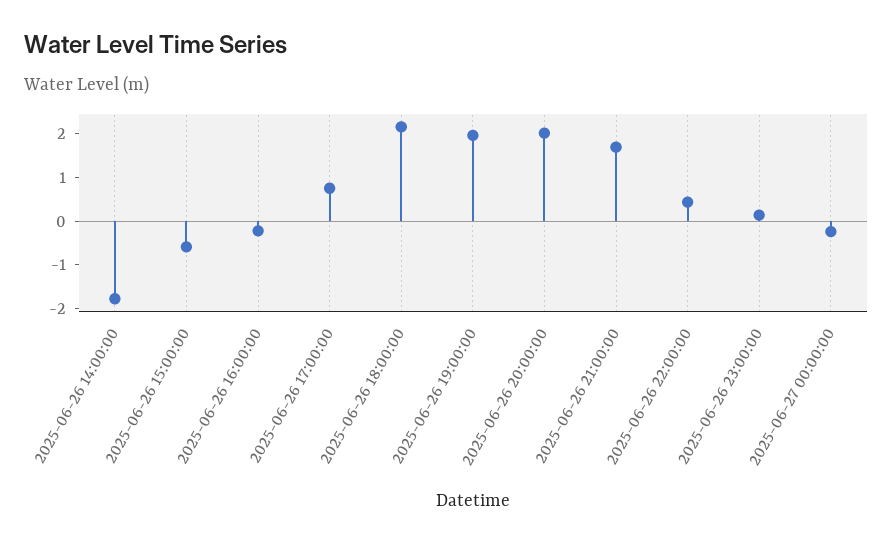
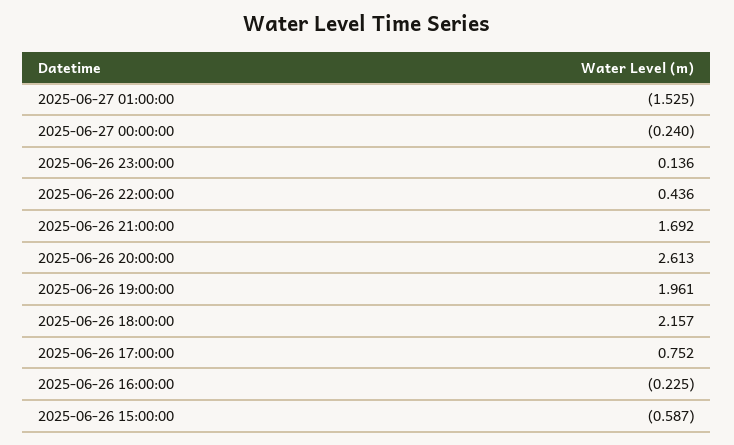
2025-06-26 14:00:00: -1.8 -> none
2025-06-26 20:00:00: 2 -> 2.613
2025-06-27 01:00:00: none -> -1.525

